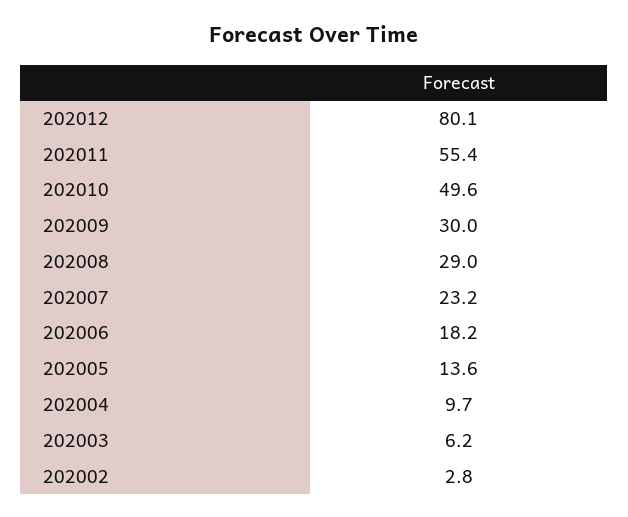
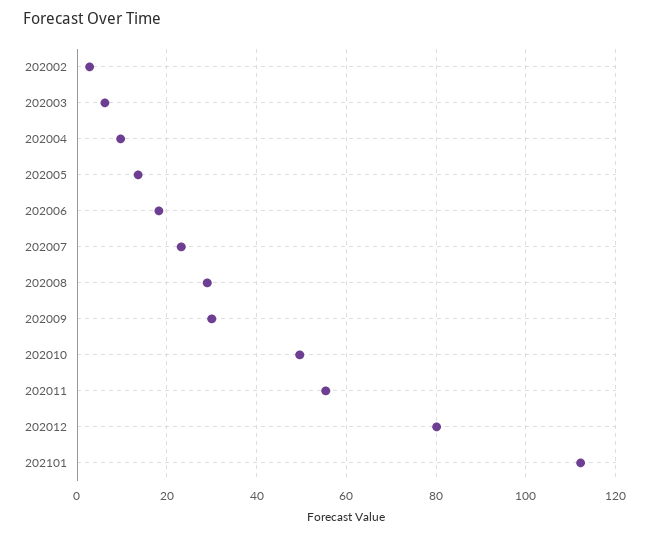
202101: none -> 112

